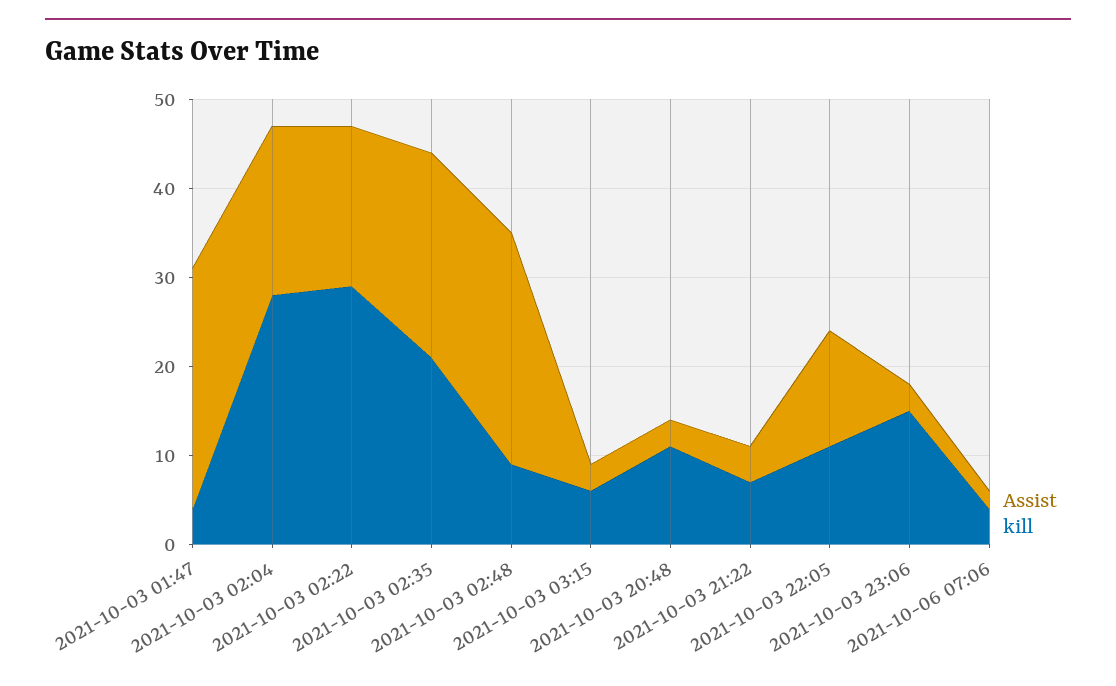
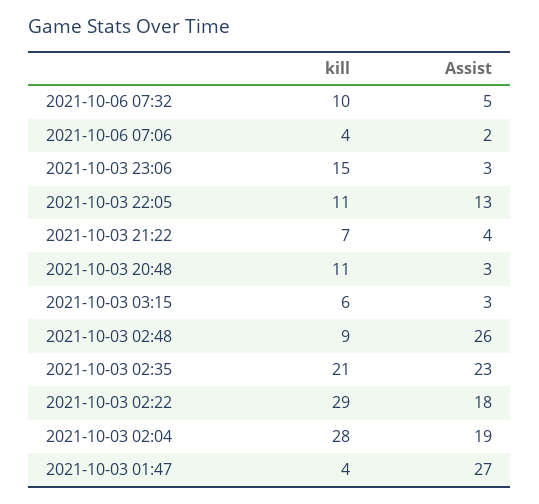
kill, 2021-10-06 07:32: none -> 10
Assist, 2021-10-06 07:32: none -> 5

